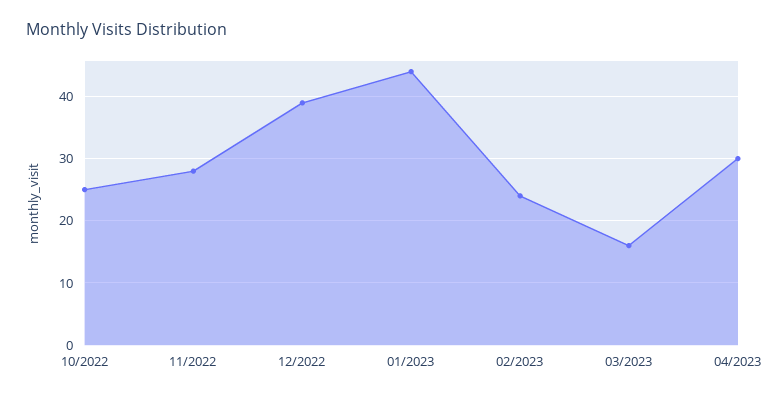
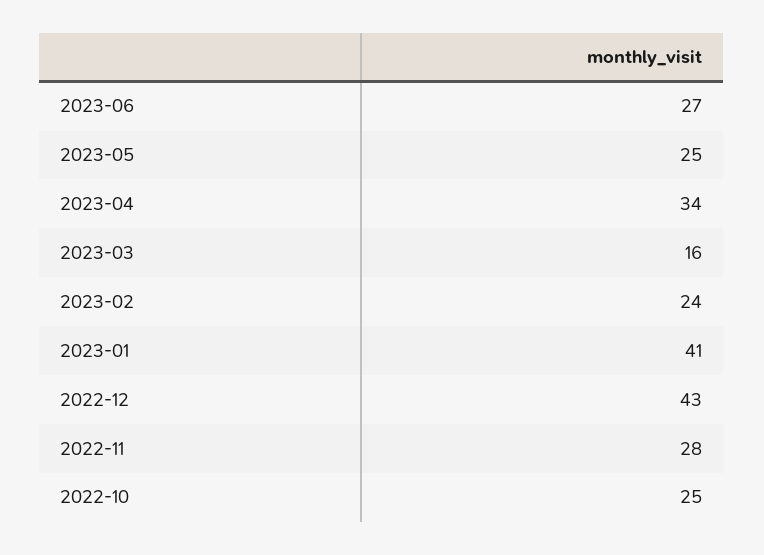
12/2022: 39 -> 43
01/2023: 44 -> 41
04/2023: 30 -> 34
2023-06: none -> 27
2023-05: none -> 25

